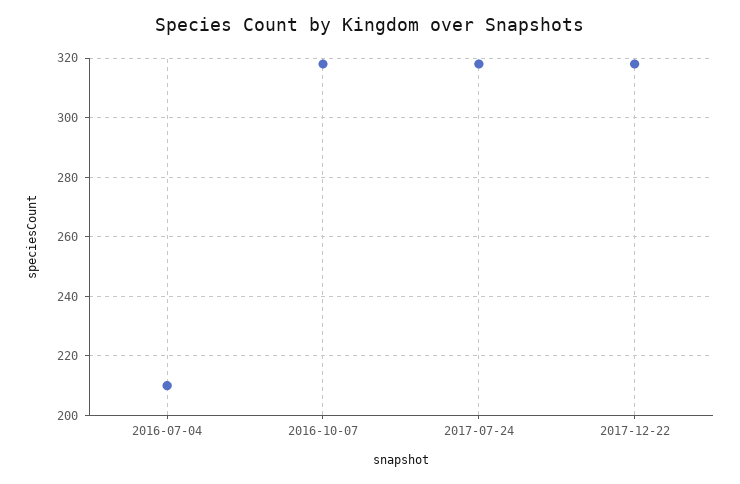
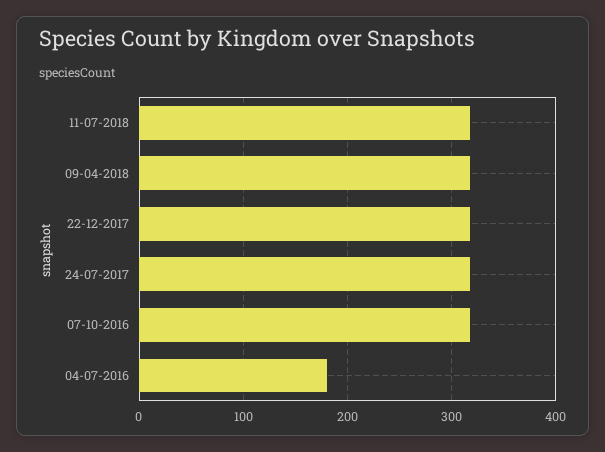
2016-07-04: 210 -> 180
11-07-2018: none -> 320
09-04-2018: none -> 320

